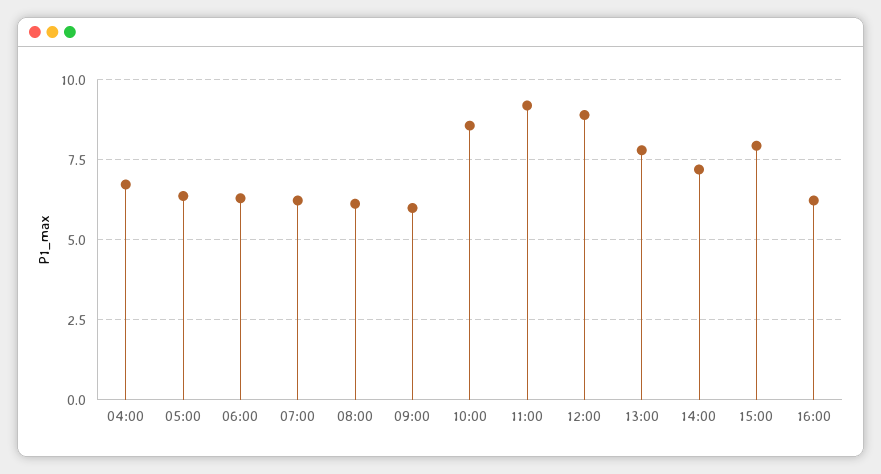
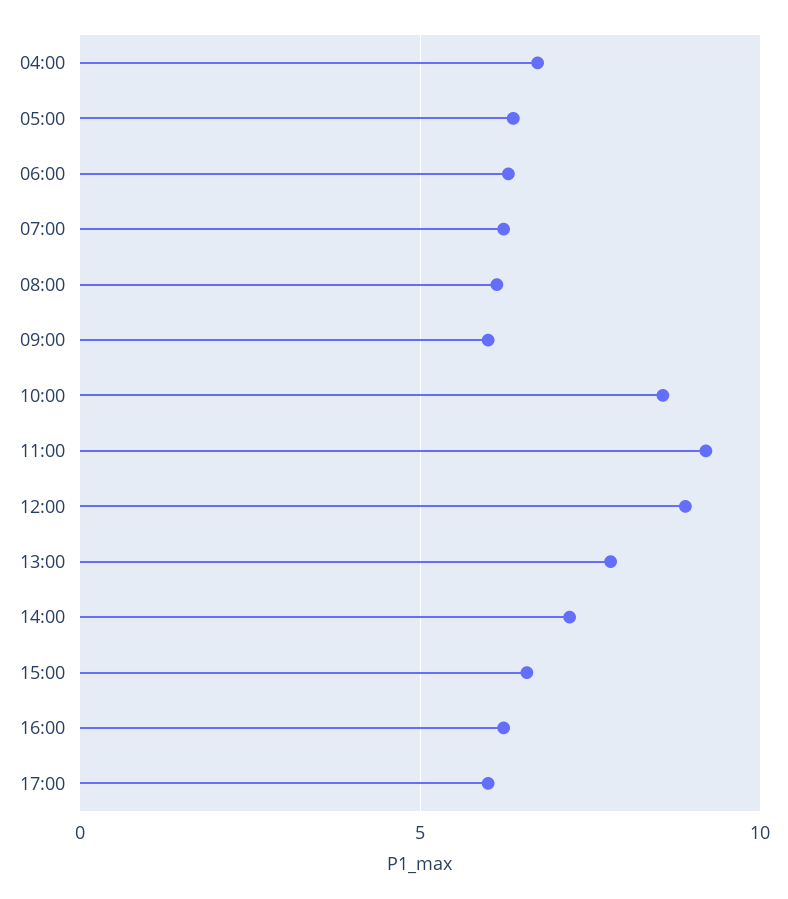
15:00: 8 -> 6.5
17:00: none -> 6

